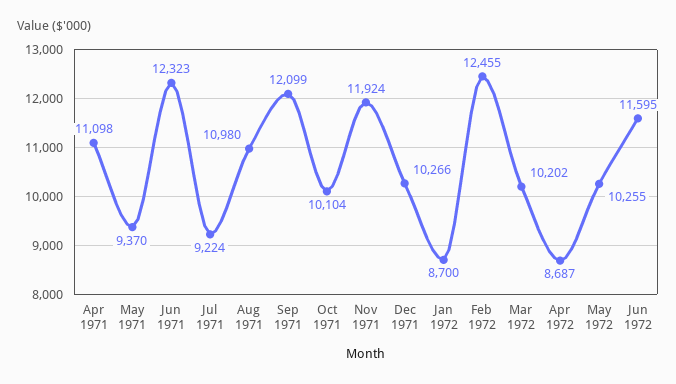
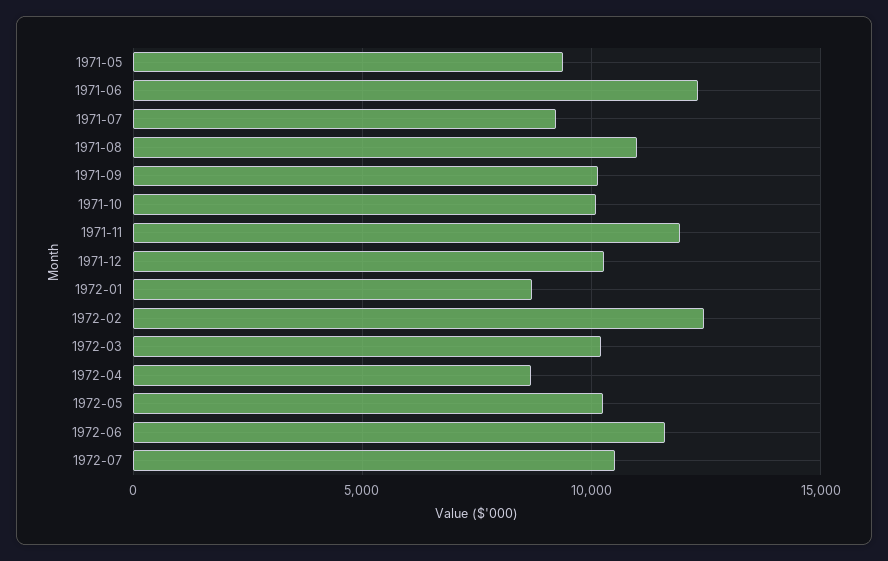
Apr 1971: 11098 -> none
Sep 1971: 12099 -> 10000
1972-07: none -> 10500

